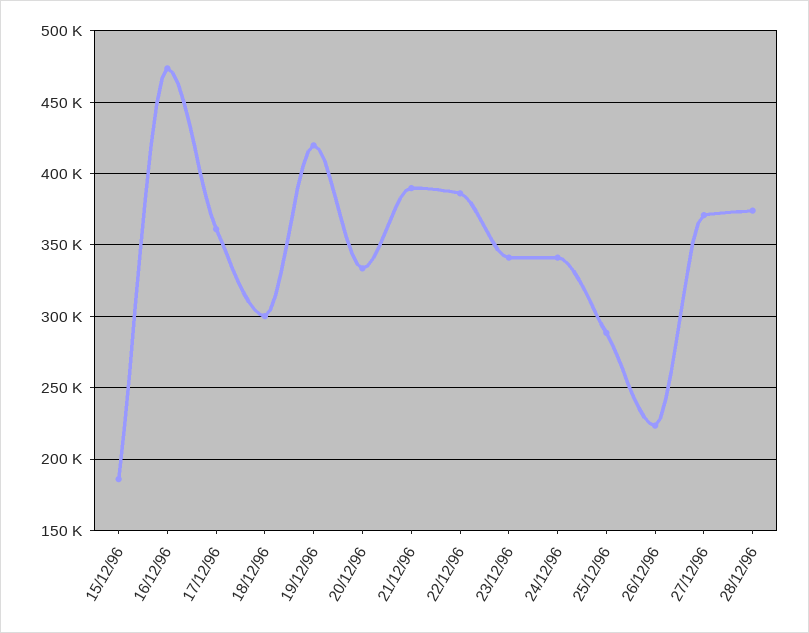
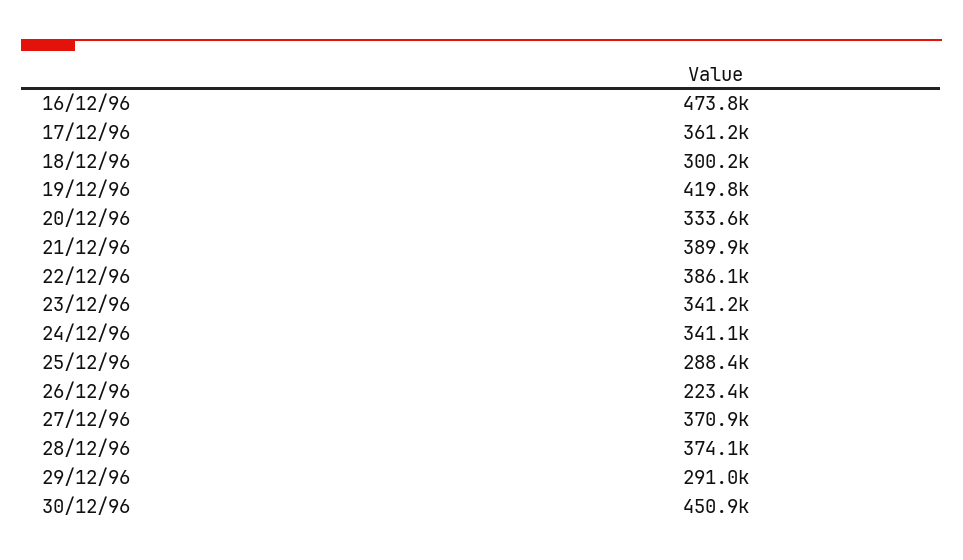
15/12/96: 185000 -> none
29/12/96: none -> 291000
30/12/96: none -> 450900

